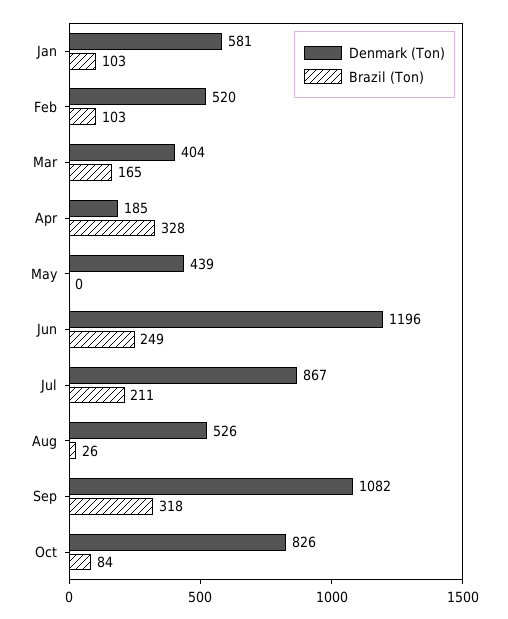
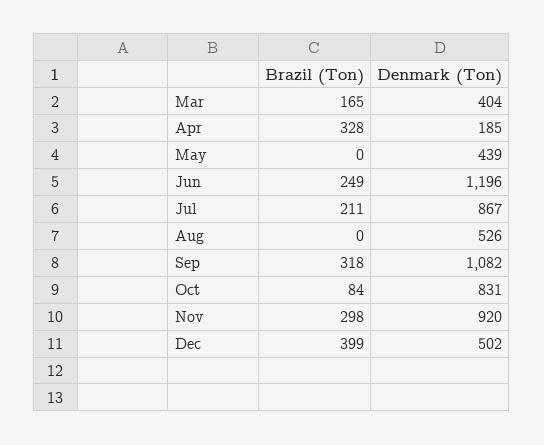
Denmark (Ton), Jan: 581 -> none
Brazil (Ton), Jan: 103 -> none
Denmark (Ton), Feb: 520 -> none
Brazil (Ton), Feb: 103 -> none
Brazil (Ton), Aug: 26 -> 0
Denmark (Ton), Oct: 826 -> 831
Brazil (Ton), Nov: none -> 298
Denmark (Ton), Nov: none -> 920
Brazil (Ton), Dec: none -> 399
Denmark (Ton), Dec: none -> 502

